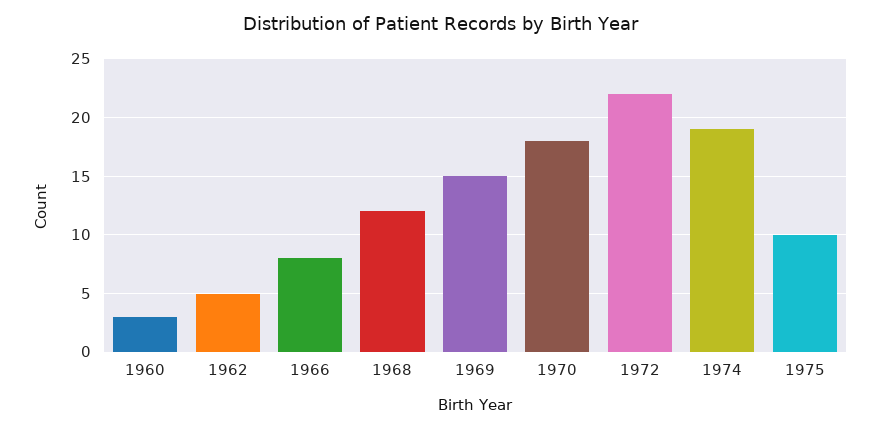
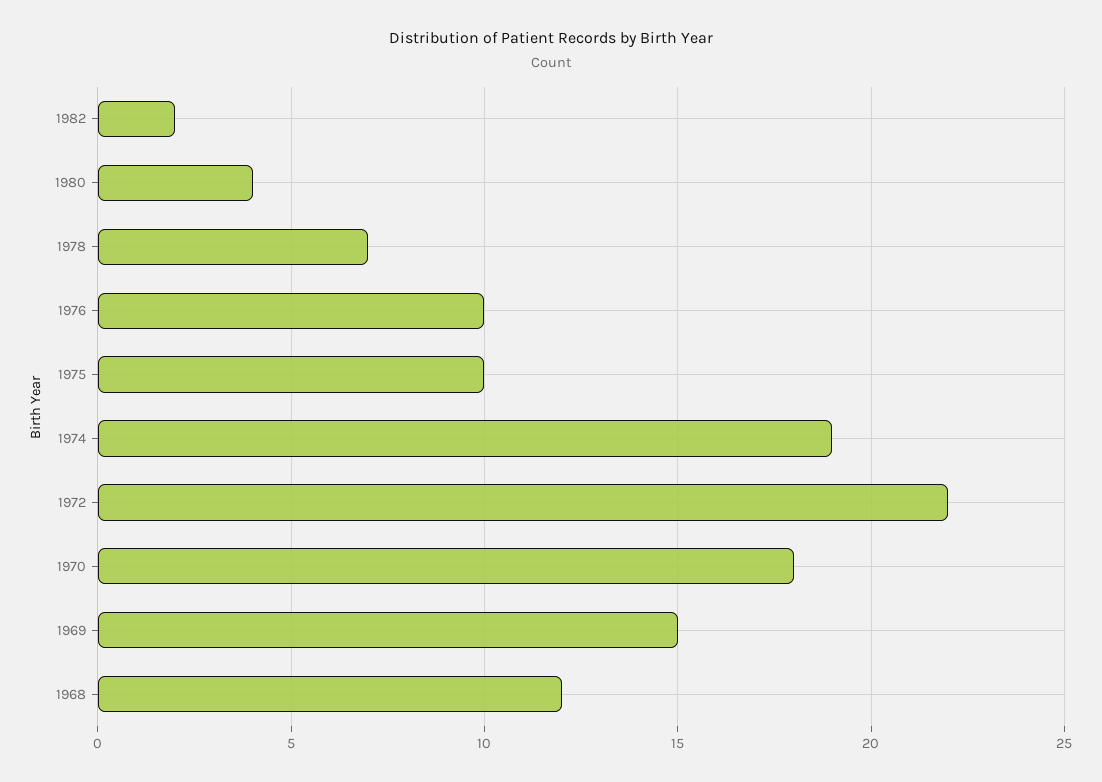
1960: 3 -> none
1962: 5 -> none
1966: 8 -> none
1982: none -> 2
1980: none -> 4
1978: none -> 7
1976: none -> 10

